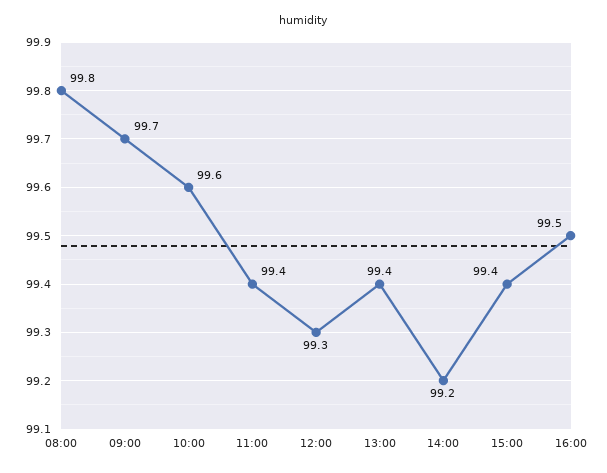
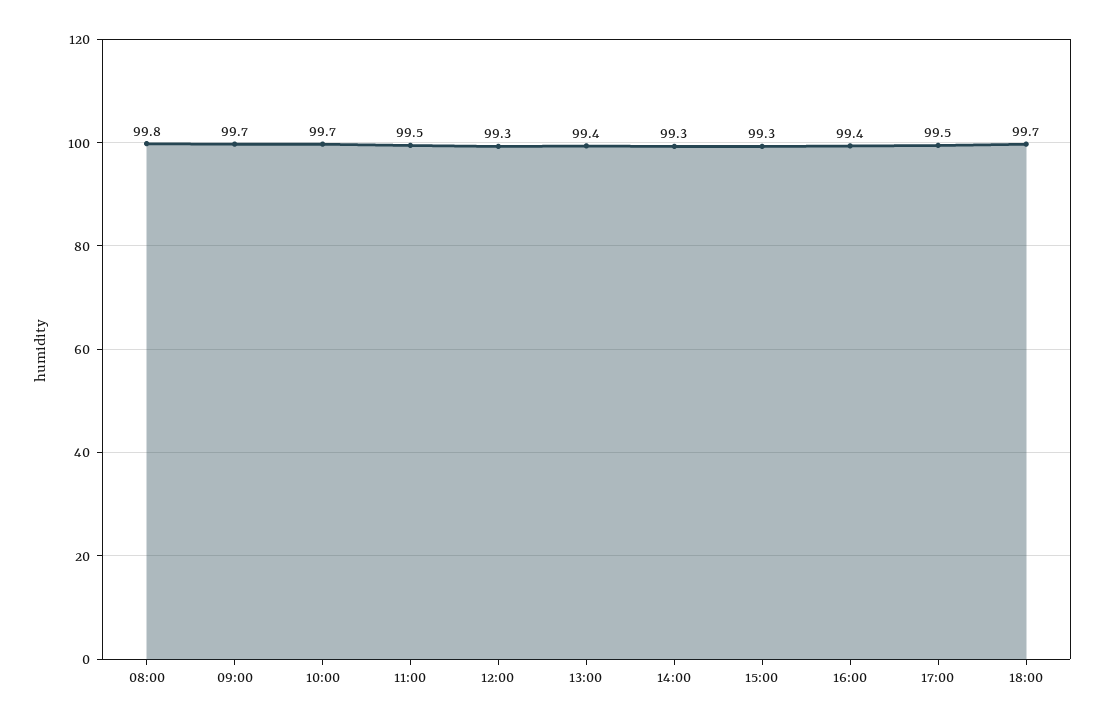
10:00: 99.6 -> 99.7
11:00: 99.4 -> 99.5
14:00: 99.2 -> 99.3
15:00: 99.4 -> 99.3
16:00: 99.5 -> 99.4
17:00: none -> 99.5
18:00: none -> 99.7

